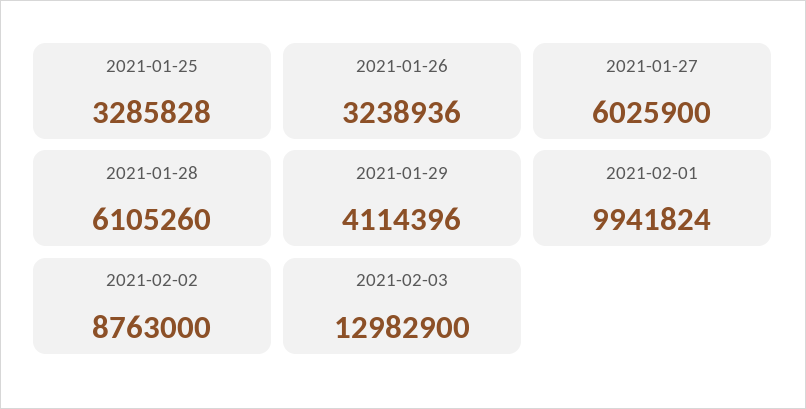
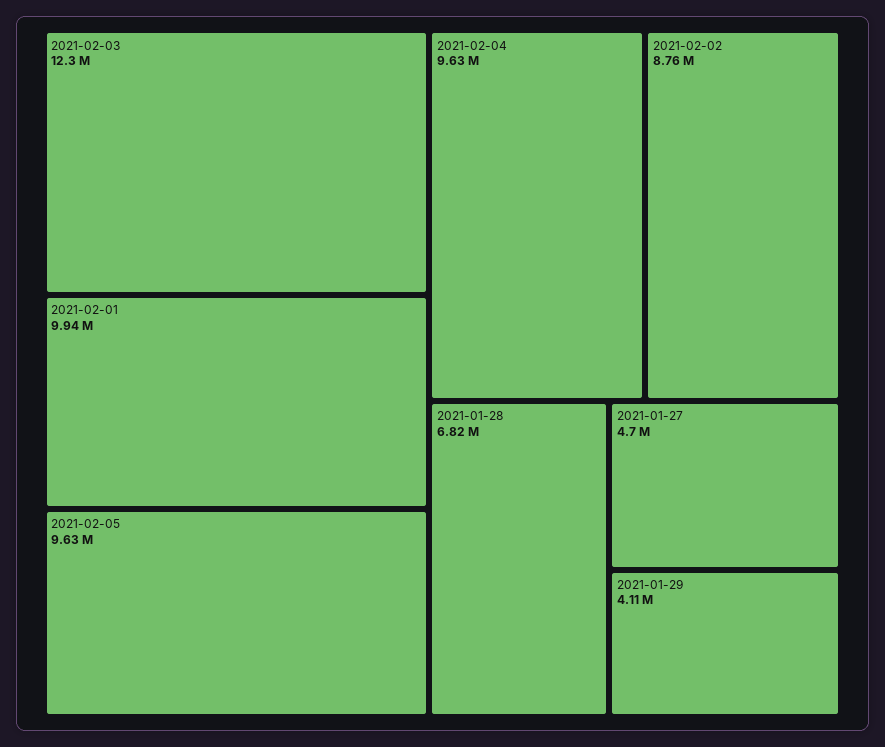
2021-01-25: 3285828 -> none
2021-01-26: 3238936 -> none
2021-01-27: 6025900 -> 4700000
2021-01-28: 6105260 -> 6820000
2021-02-03: 12982900 -> 12300000
2021-02-05: none -> 9630000
2021-02-04: none -> 9630000

